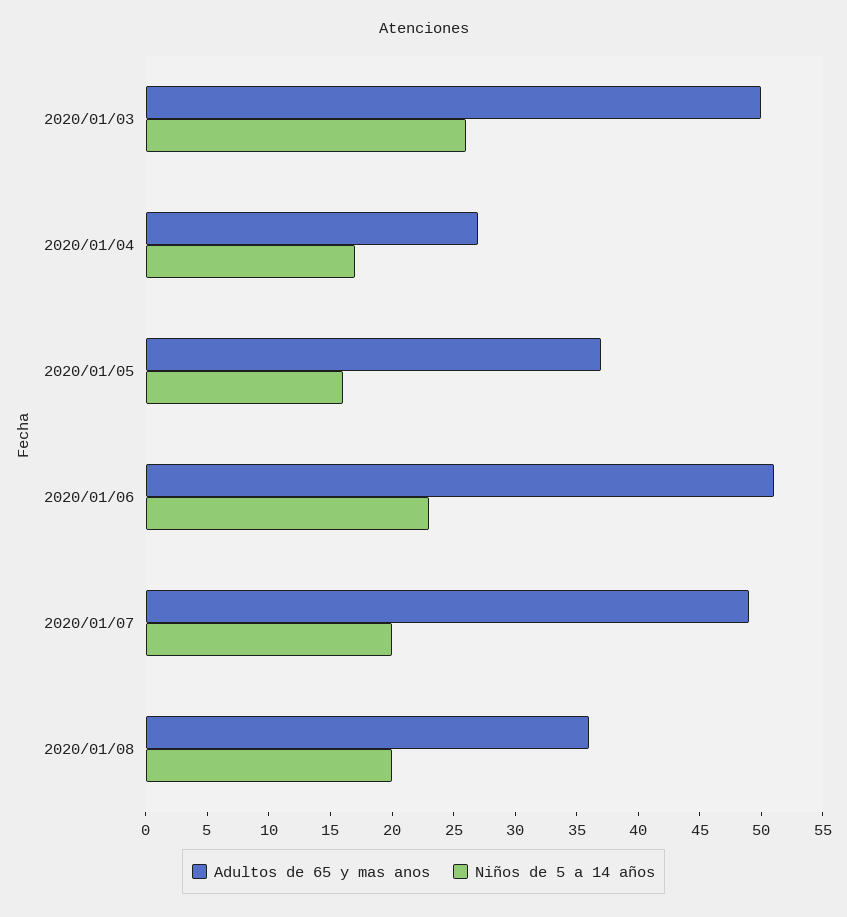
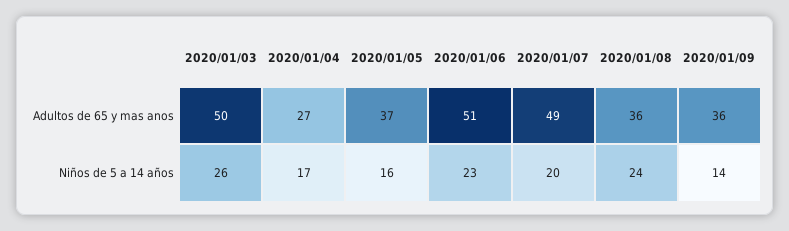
Niños de 5 a 14 años, 2020/01/08: 20 -> 24
Adultos de 65 y mas anos, 2020/01/09: none -> 36
Niños de 5 a 14 años, 2020/01/09: none -> 14

